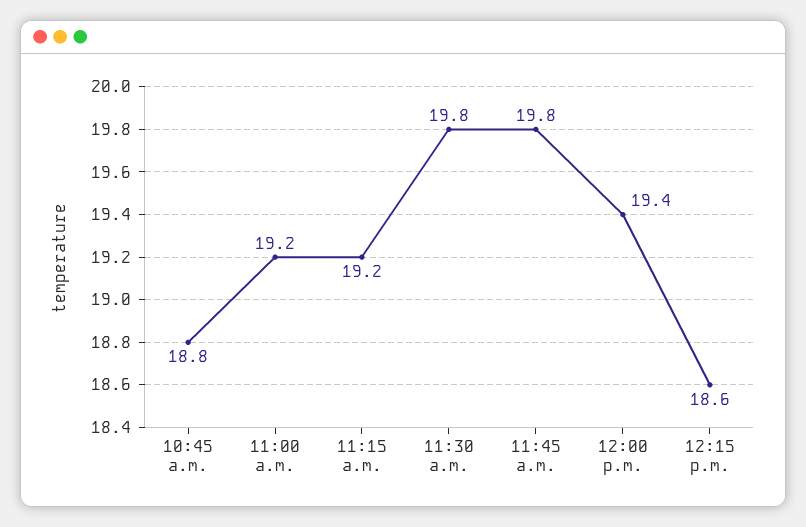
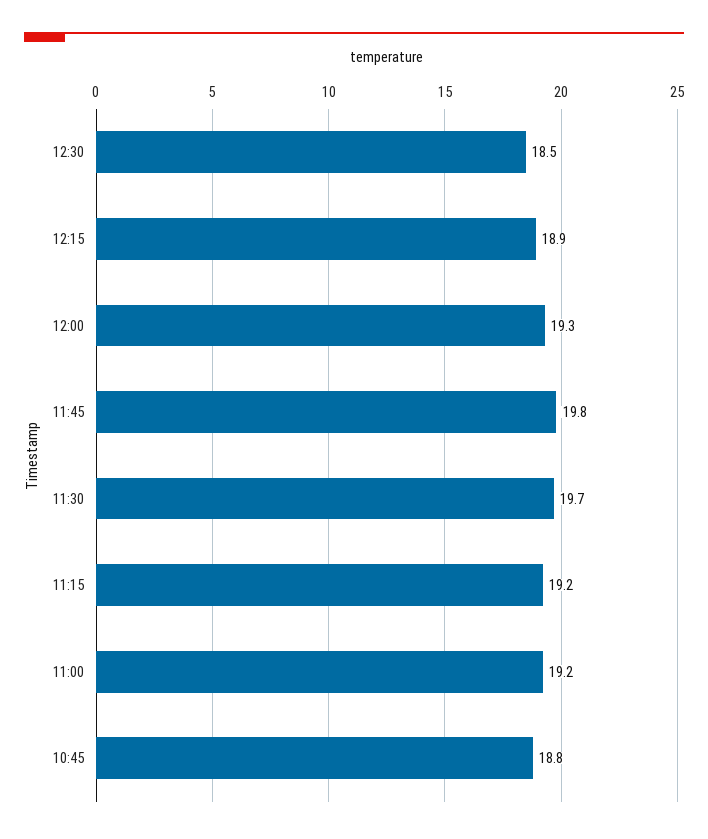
11:30 a.m.: 19.8 -> 19.7
12:00 p.m.: 19.4 -> 19.3
12:15 p.m.: 18.6 -> 18.9
12:30: none -> 18.5

